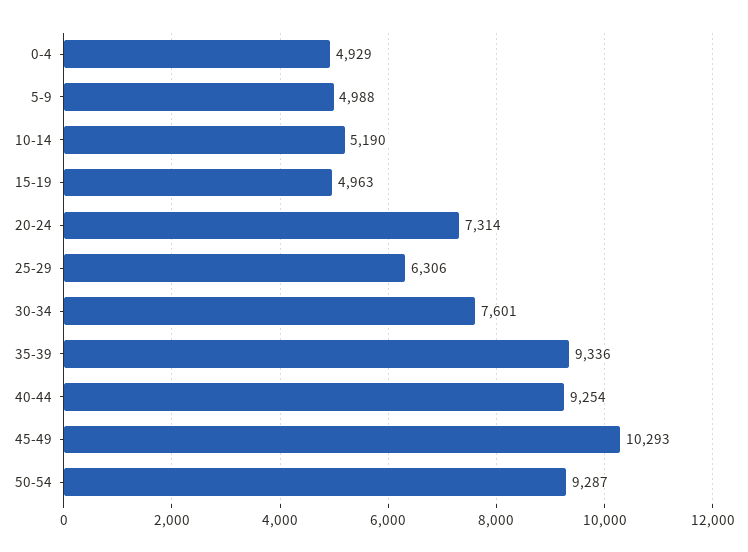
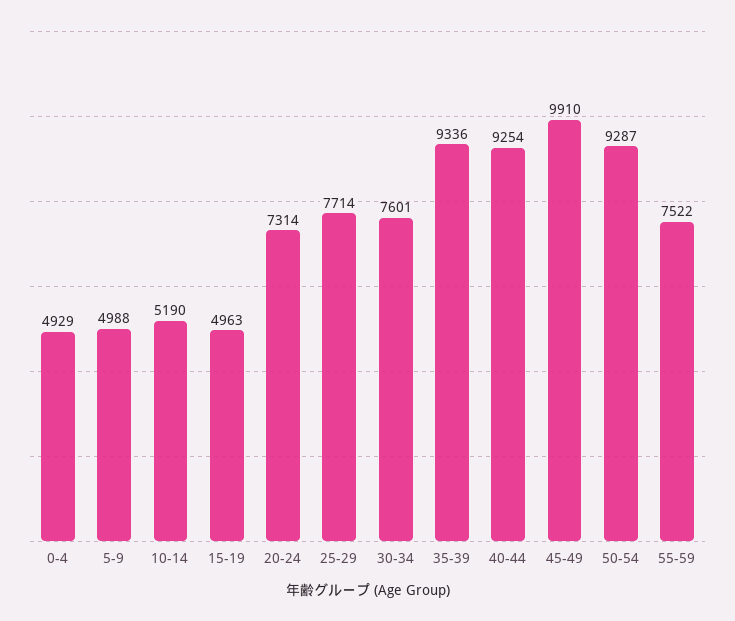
25-29: 6306 -> 7714
45-49: 10293 -> 9910
55-59: none -> 7522

